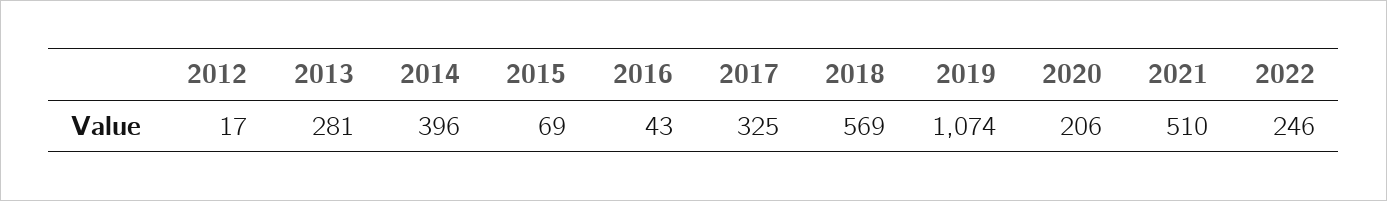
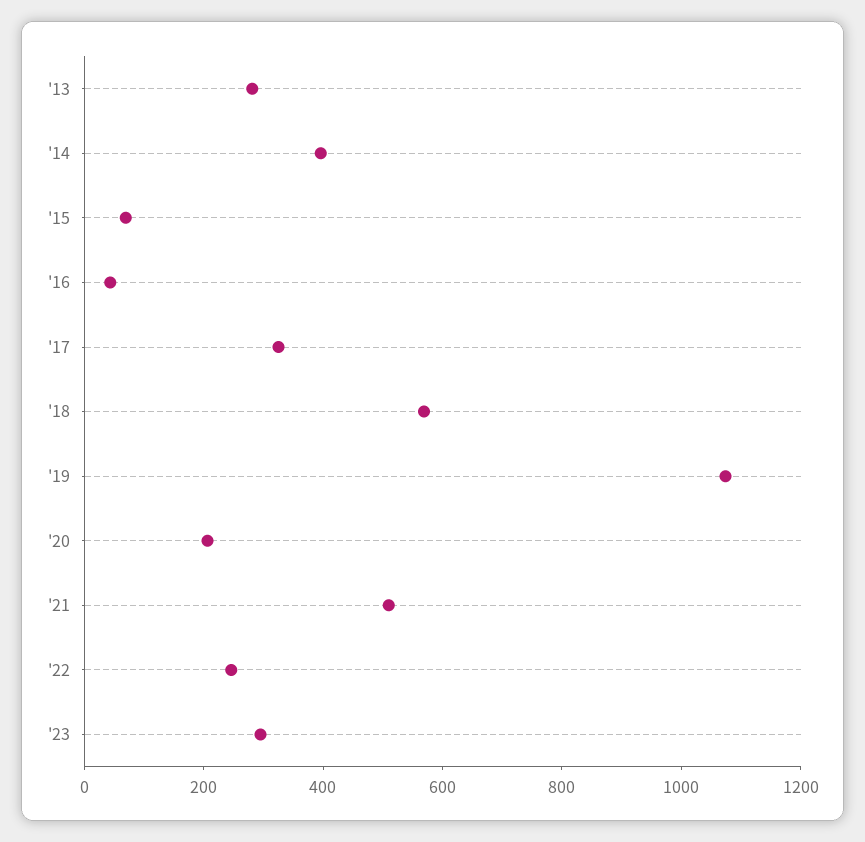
2012: 17 -> none
'23: none -> 300

